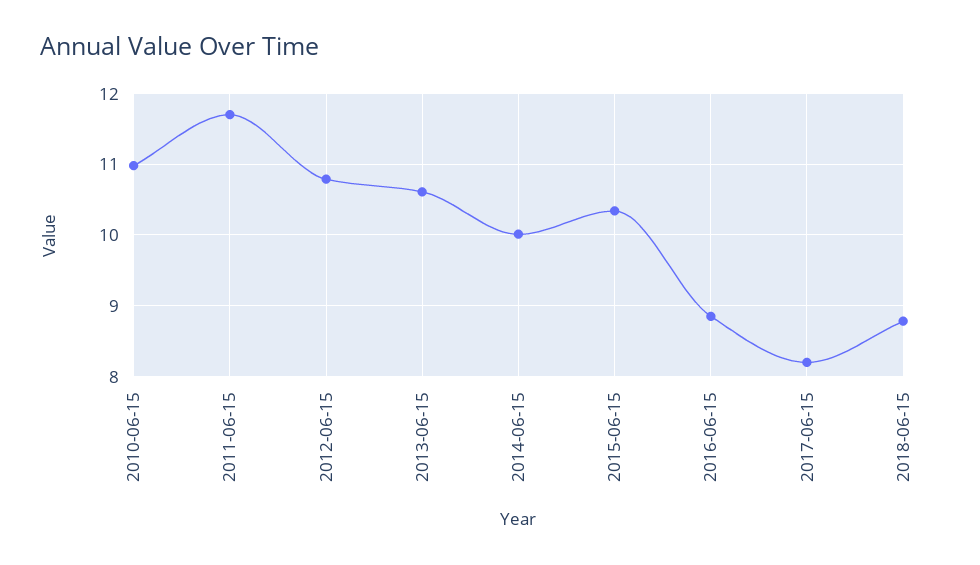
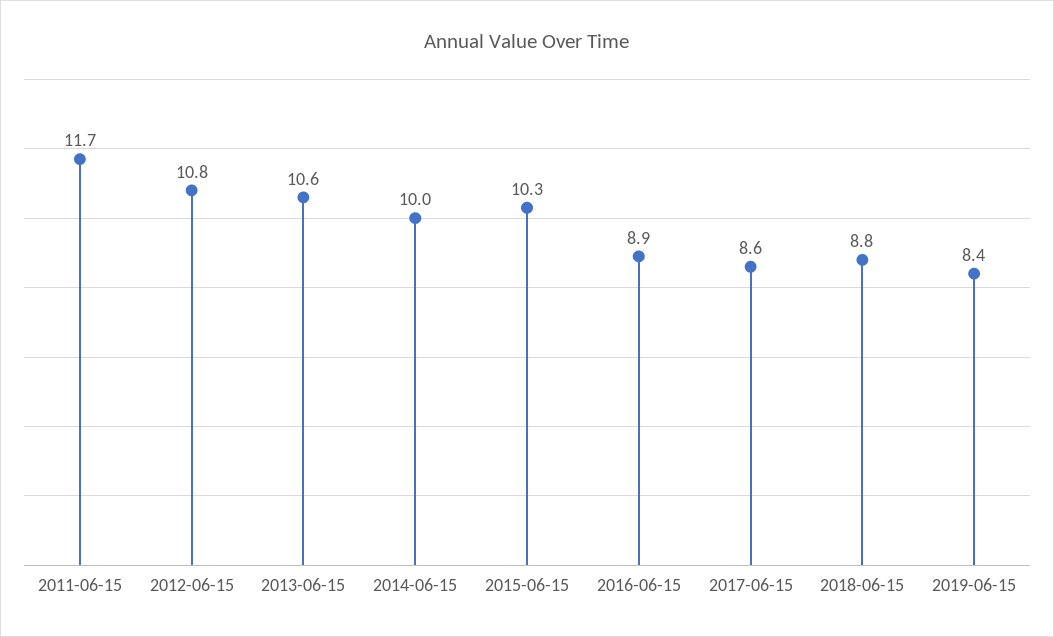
2010-06-15: 11 -> none
2017-06-15: 8.2 -> 8.6
2019-06-15: none -> 8.4

